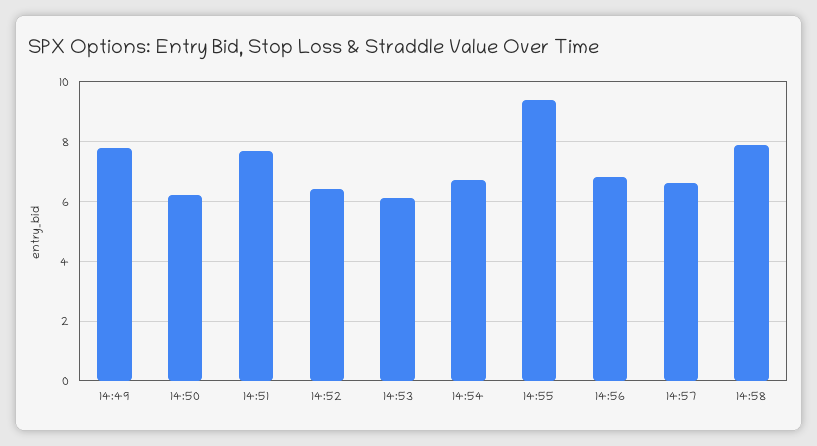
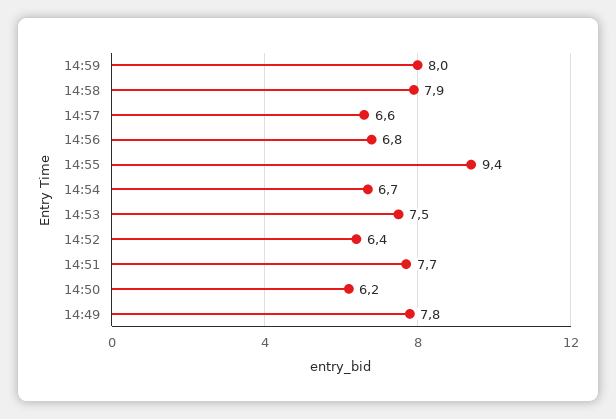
14:53: 6 -> 7.5
14:59: none -> 8

